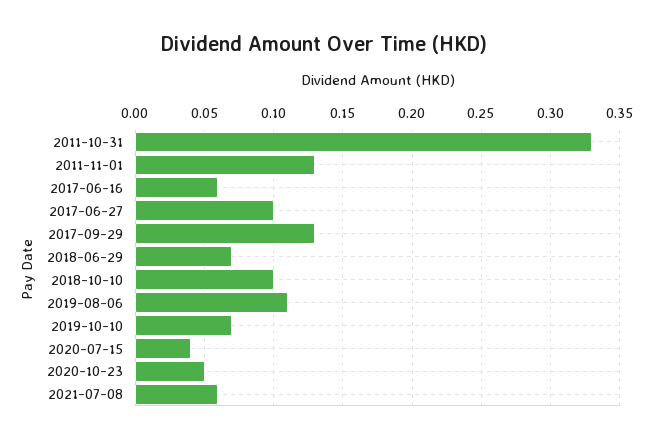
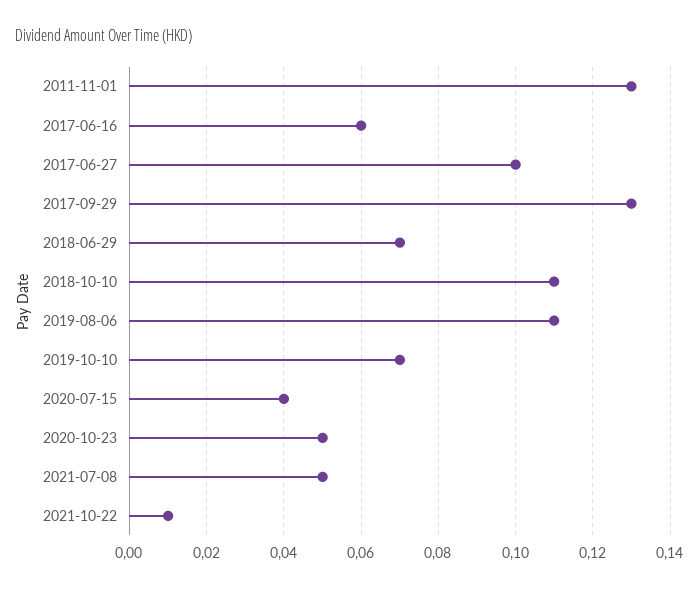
2011-10-31: 0.33 -> none
2018-10-10: 0.1 -> 0.11
2021-07-08: 0.06 -> 0.05
2021-10-22: none -> 0.01

